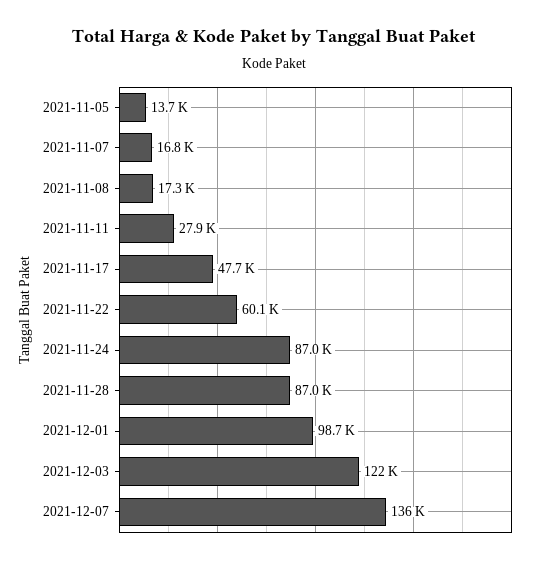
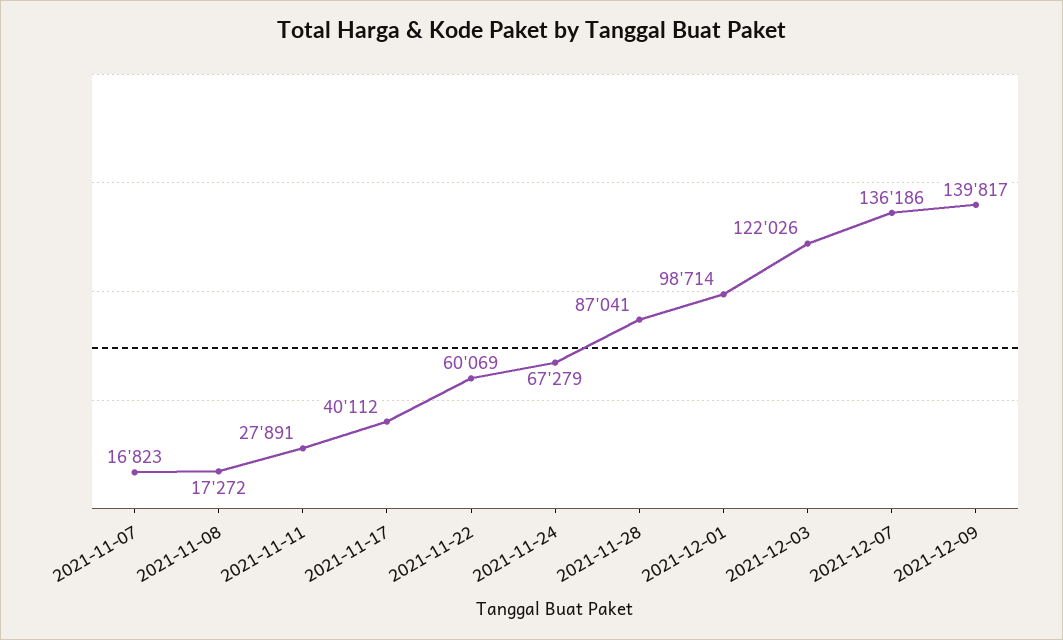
2021-11-05: 13700 -> none
2021-11-17: 47700 -> 40112
2021-11-24: 87000 -> 67279
2021-12-09: none -> 139817

